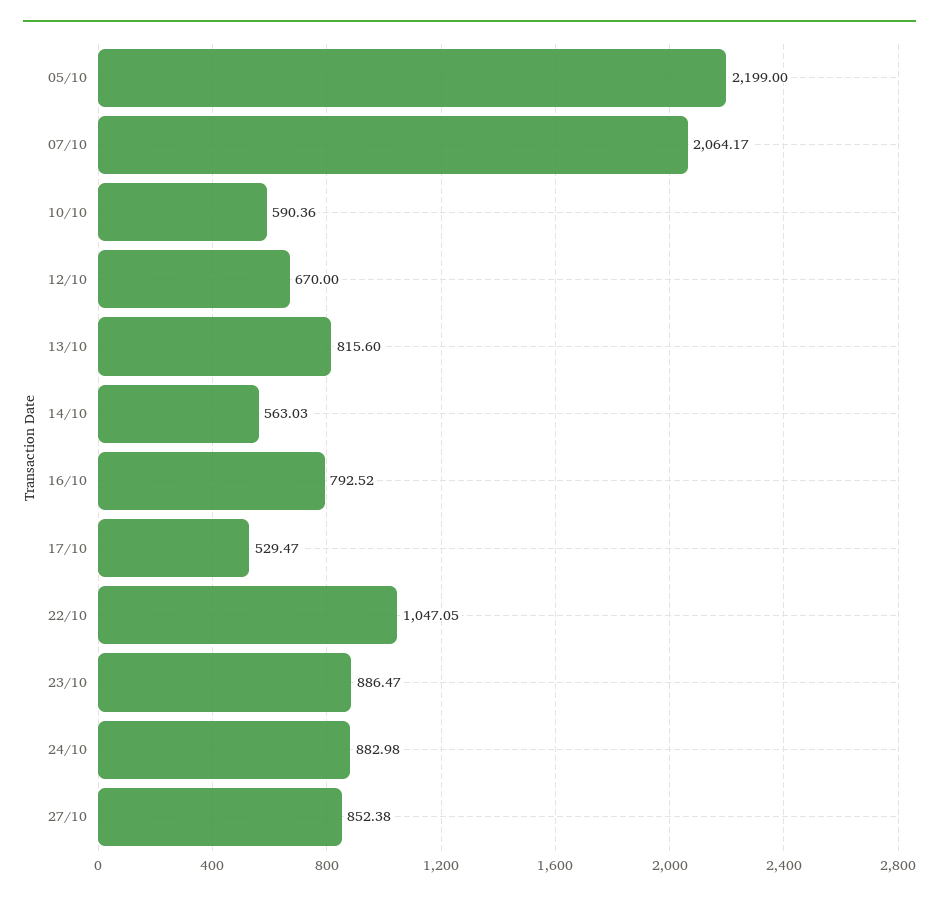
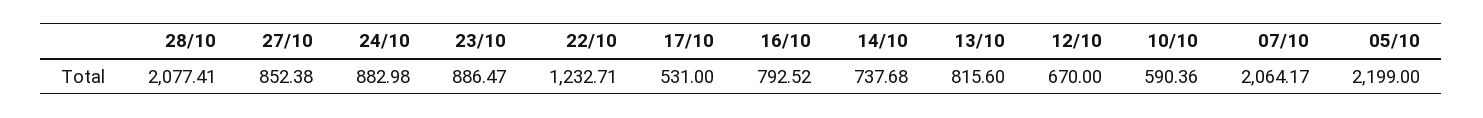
14/10: 563.03 -> 737.68
17/10: 529.47 -> 531
22/10: 1047.05 -> 1232.71
28/10: none -> 2077.41

